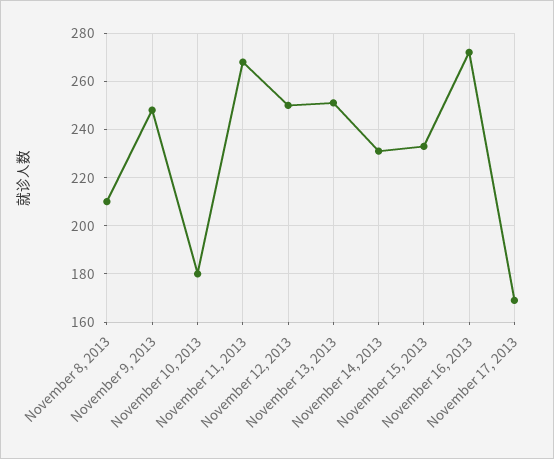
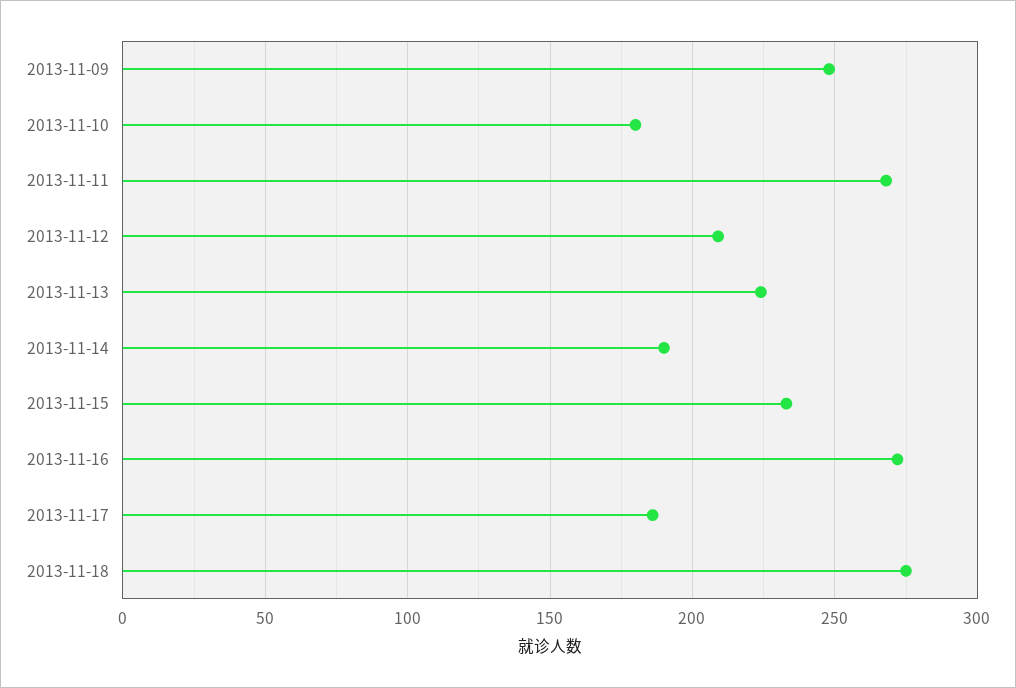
November 8, 2013: 210 -> none
November 12, 2013: 250 -> 210
November 13, 2013: 250 -> 225
November 14, 2013: 230 -> 190
November 17, 2013: 170 -> 185
2013-11-18: none -> 275

